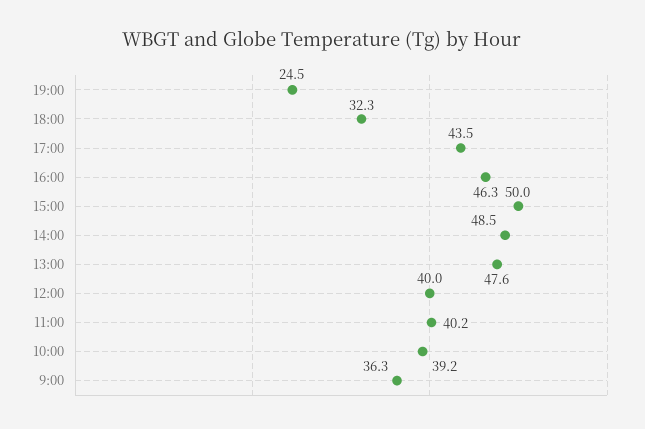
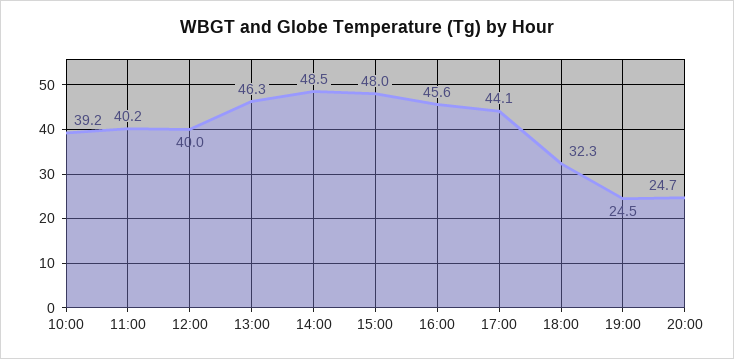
17:00: 43.5 -> 44.1
16:00: 46.3 -> 45.6
15:00: 50 -> 48
13:00: 47.6 -> 46.3
9:00: 36.3 -> none
20:00: none -> 24.7

